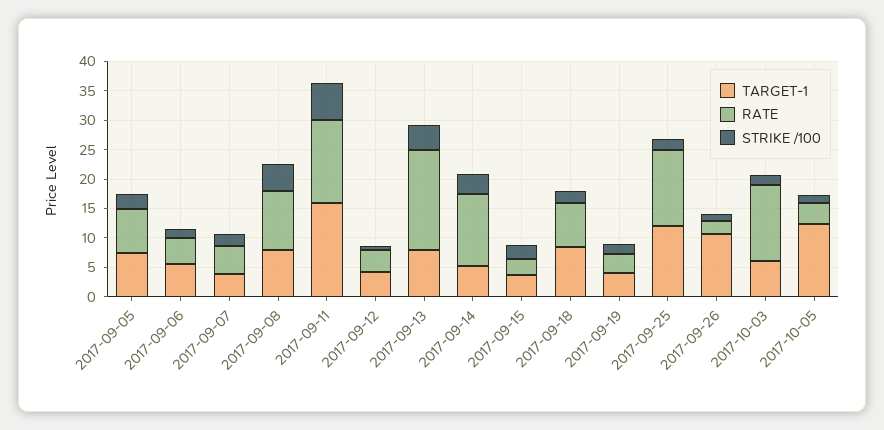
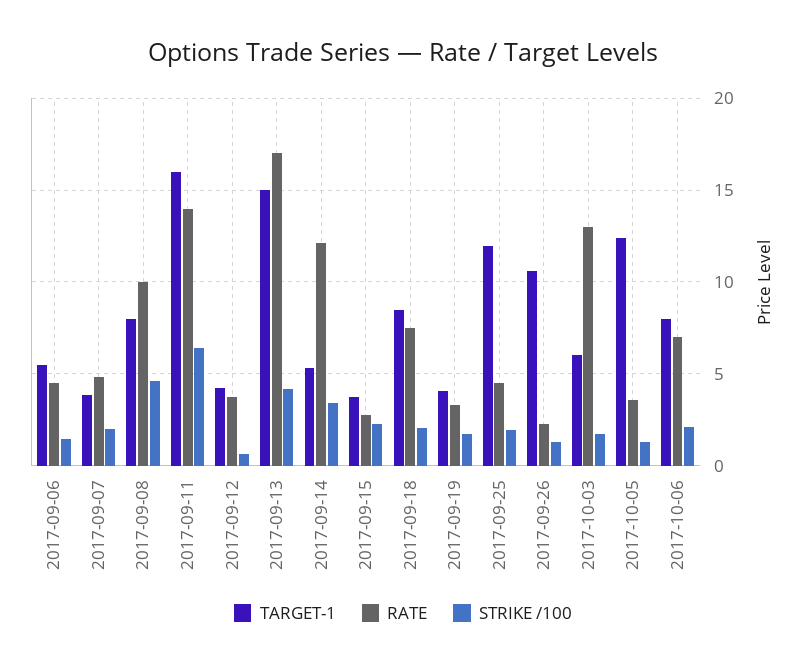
TARGET-1, 2017-09-05: 7.5 -> none
RATE, 2017-09-05: 7.5 -> none
STRIKE /100, 2017-09-05: 2.5 -> none
TARGET-1, 2017-09-13: 7.5 -> 15
RATE, 2017-09-25: 12.5 -> 4.5
TARGET-1, 2017-10-06: none -> 8
RATE, 2017-10-06: none -> 7
STRIKE /100, 2017-10-06: none -> 2

